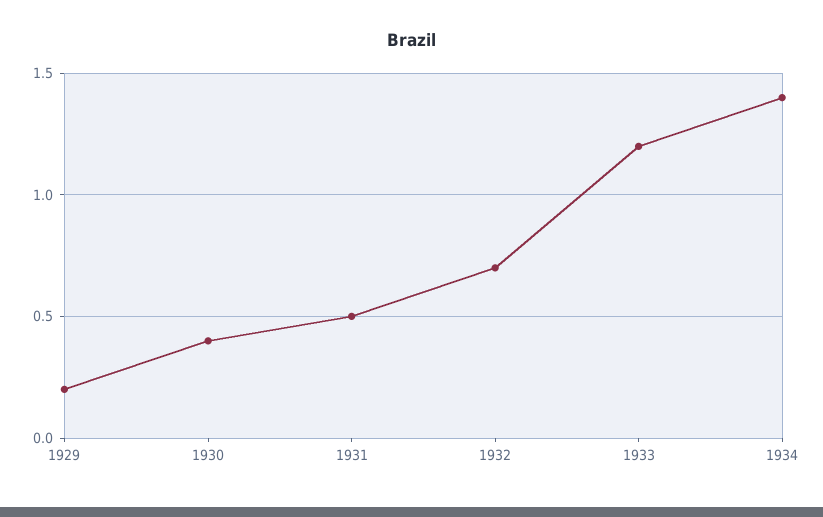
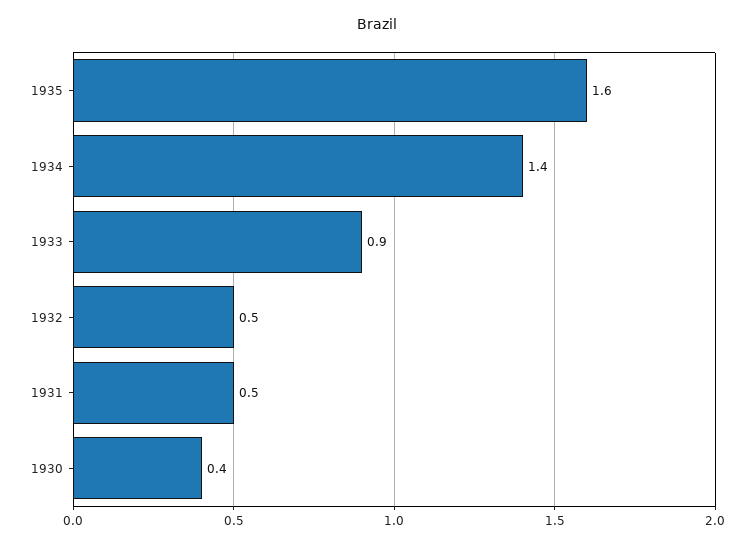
1929: 0.2 -> none
1932: 0.7 -> 0.5
1933: 1.2 -> 0.9
1935: none -> 1.6

